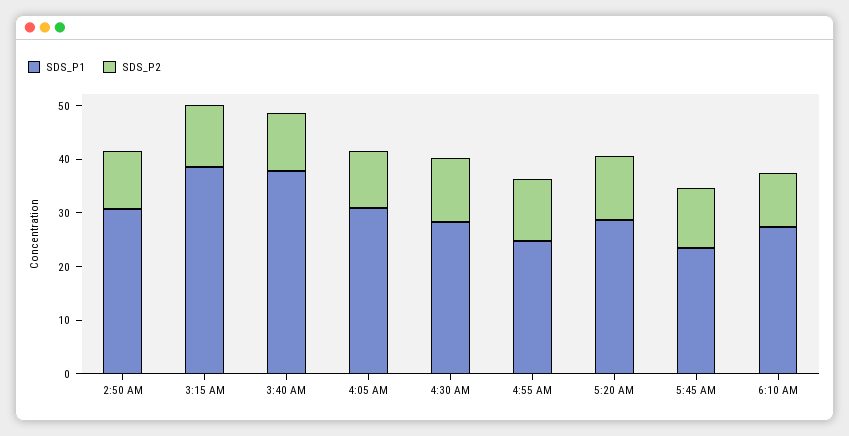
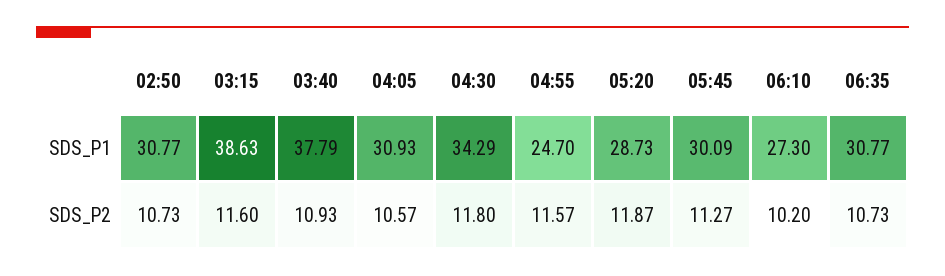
SDS_P1, 4:30 AM: 28 -> 34.29
SDS_P1, 5:45 AM: 24 -> 30.09
SDS_P1, 06:35: none -> 30.77
SDS_P2, 06:35: none -> 10.73

